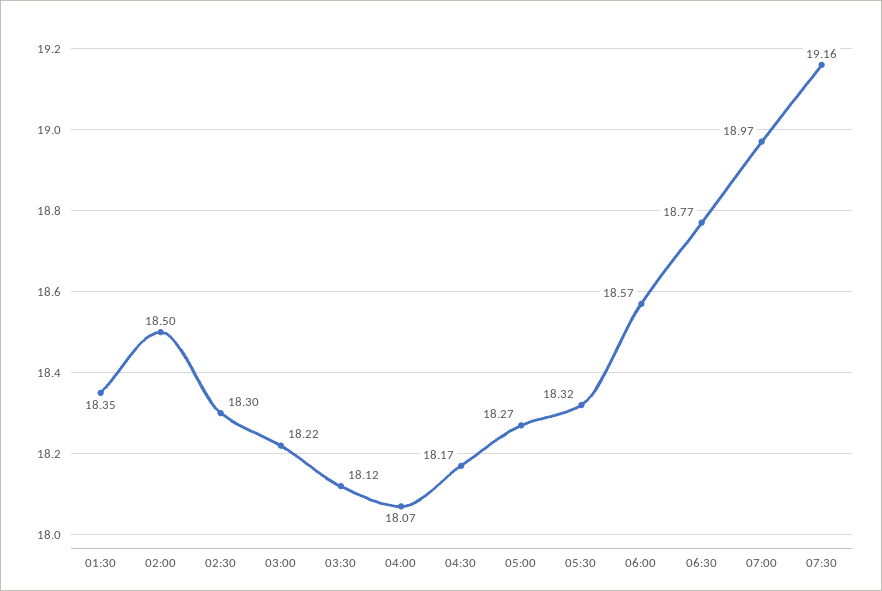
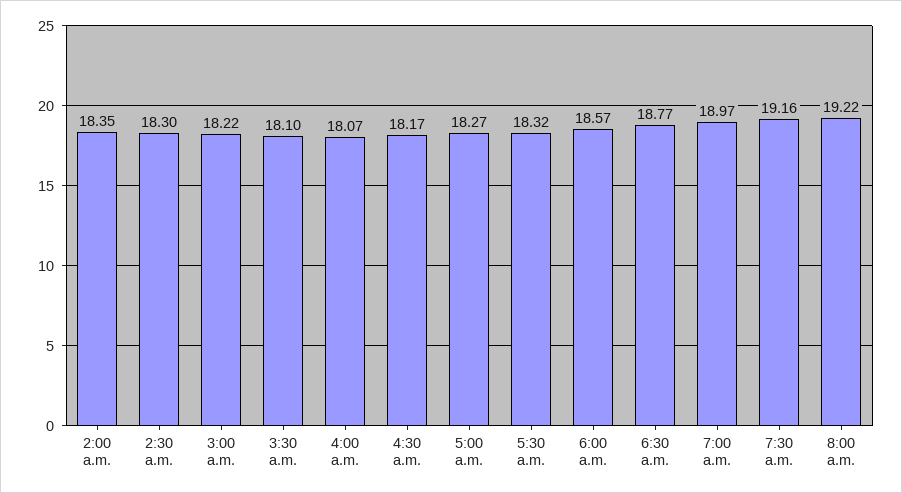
01:30: 18.35 -> none
02:00: 18.5 -> 18.35
03:30: 18.12 -> 18.1
8:00 a.m.: none -> 19.22

